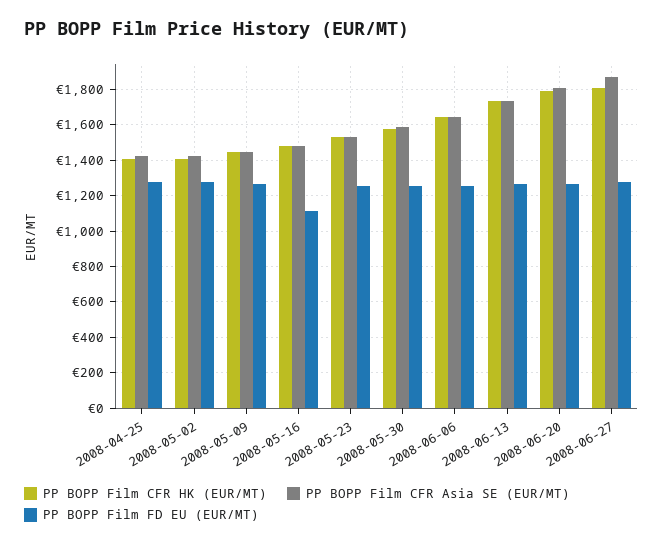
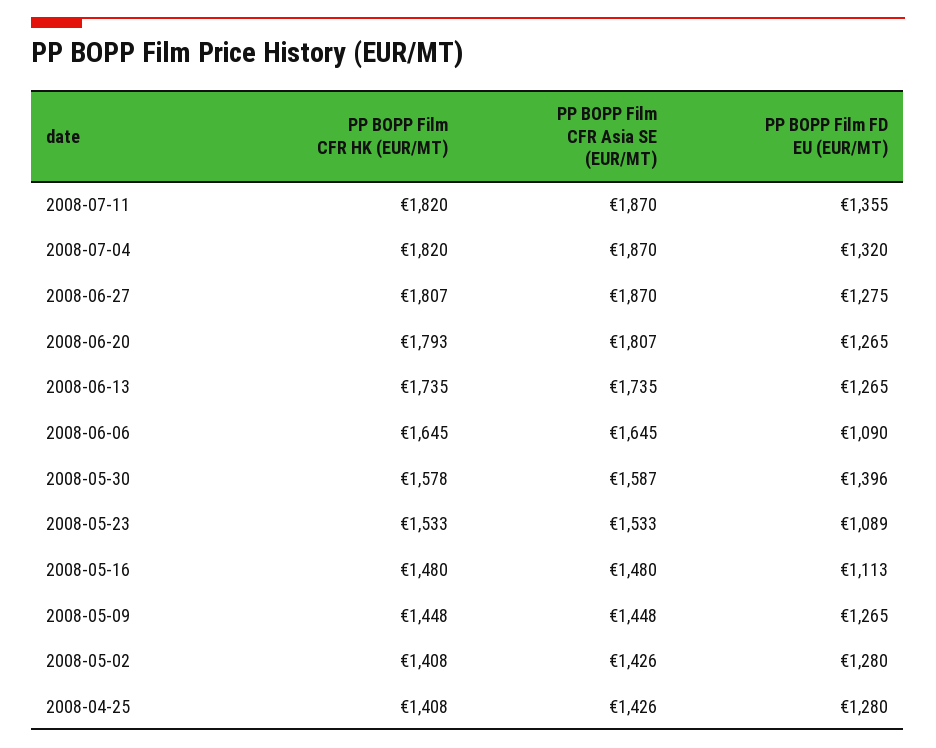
PP BOPP Film FD EU (EUR/MT), 2008-05-23: 1250 -> 1089
PP BOPP Film FD EU (EUR/MT), 2008-05-30: 1250 -> 1396
PP BOPP Film FD EU (EUR/MT), 2008-06-06: 1250 -> 1090
PP BOPP Film CFR HK (EUR/MT), 2008-07-11: none -> 1820
PP BOPP Film CFR Asia SE (EUR/MT), 2008-07-11: none -> 1870
PP BOPP Film FD EU (EUR/MT), 2008-07-11: none -> 1355
PP BOPP Film CFR HK (EUR/MT), 2008-07-04: none -> 1820
PP BOPP Film CFR Asia SE (EUR/MT), 2008-07-04: none -> 1870
PP BOPP Film FD EU (EUR/MT), 2008-07-04: none -> 1320

